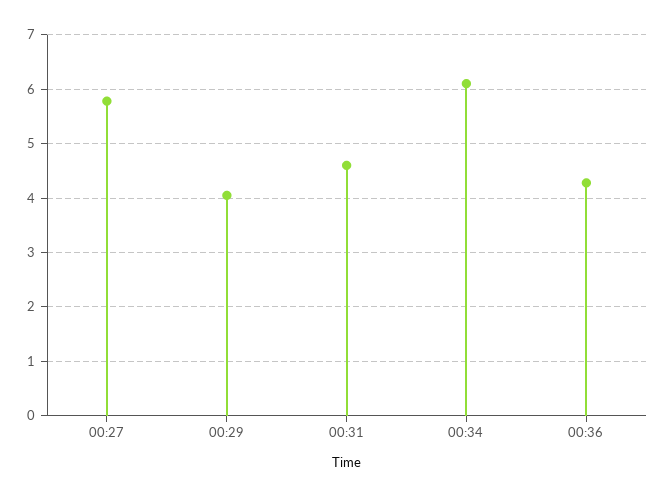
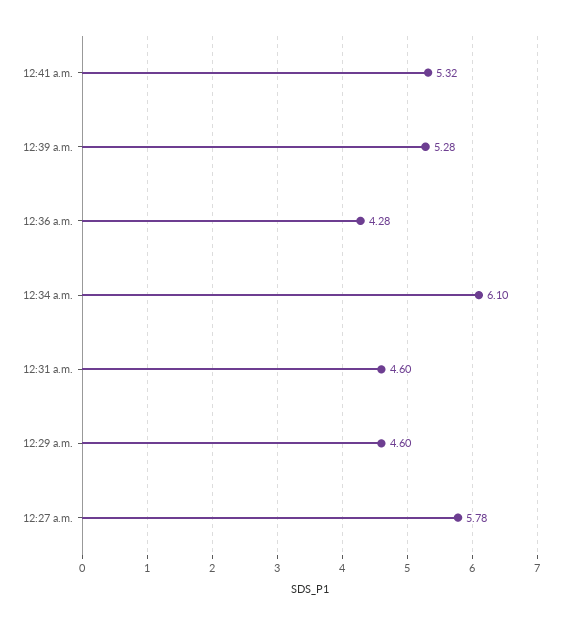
00:29: 4 -> 4.6
12:41 a.m.: none -> 5.32
12:39 a.m.: none -> 5.28

